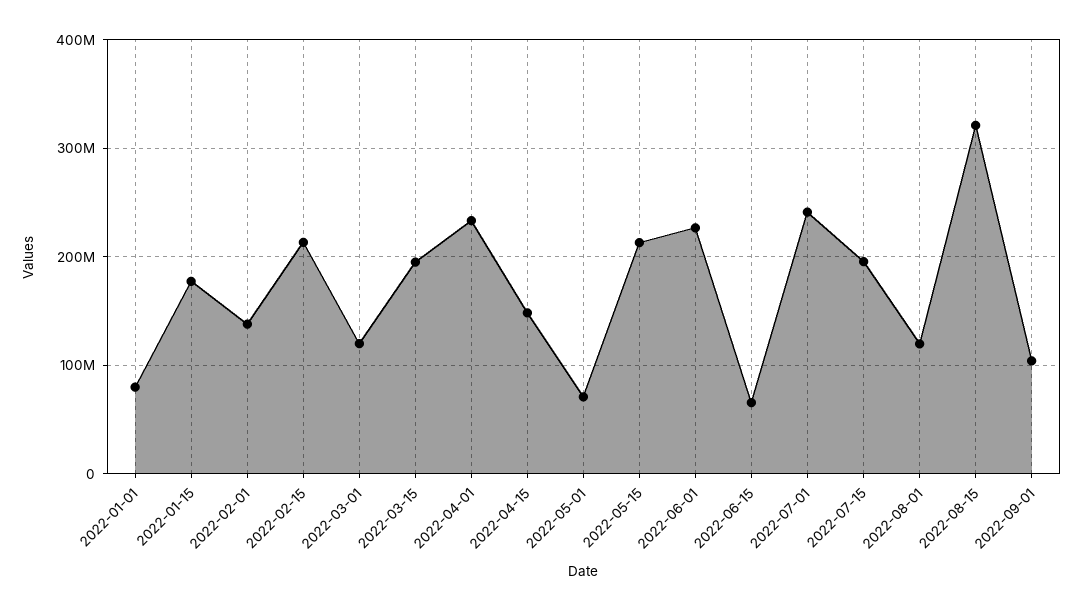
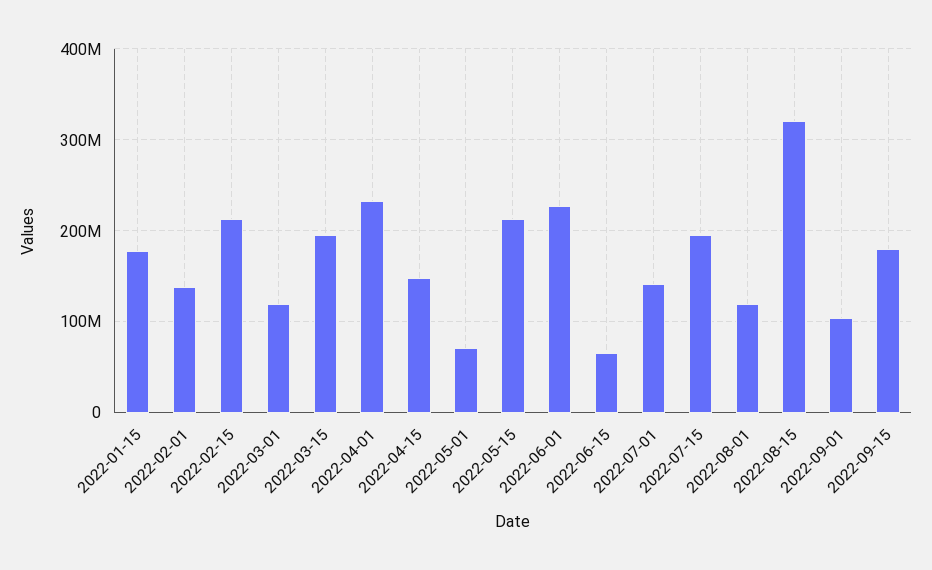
2022-01-01: 80000000 -> none
2022-07-01: 240000000 -> 140000000
2022-09-15: none -> 180000000

